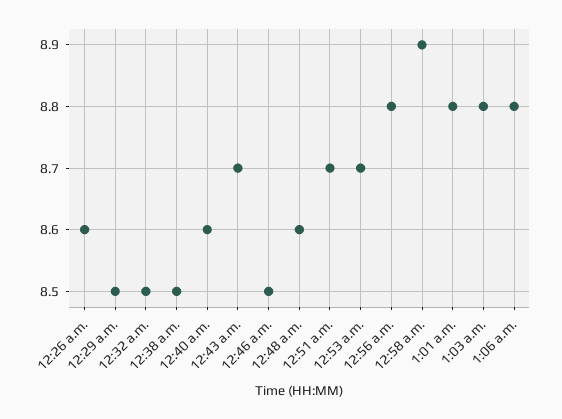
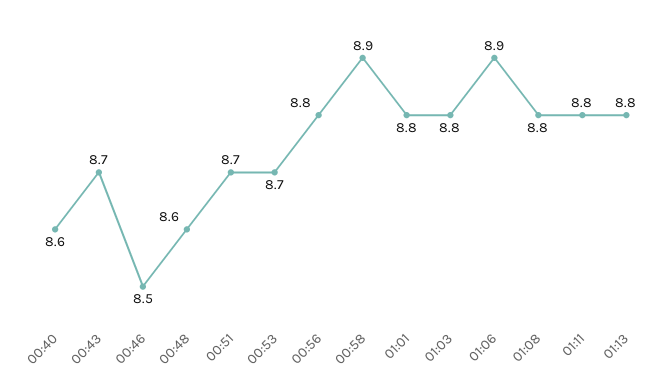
12:26 a.m.: 8.6 -> none
12:29 a.m.: 8.5 -> none
12:32 a.m.: 8.5 -> none
12:38 a.m.: 8.5 -> none
1:06 a.m.: 8.8 -> 8.9
01:08: none -> 8.8
01:11: none -> 8.8
01:13: none -> 8.8

